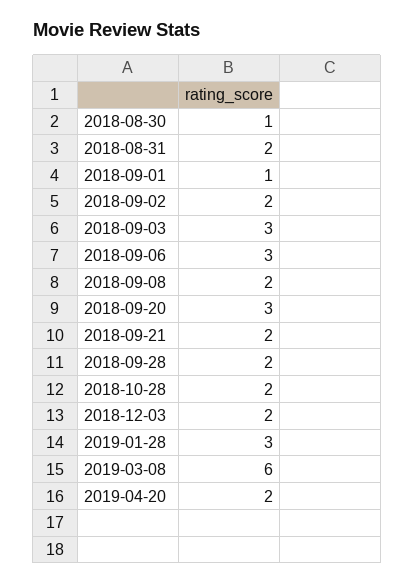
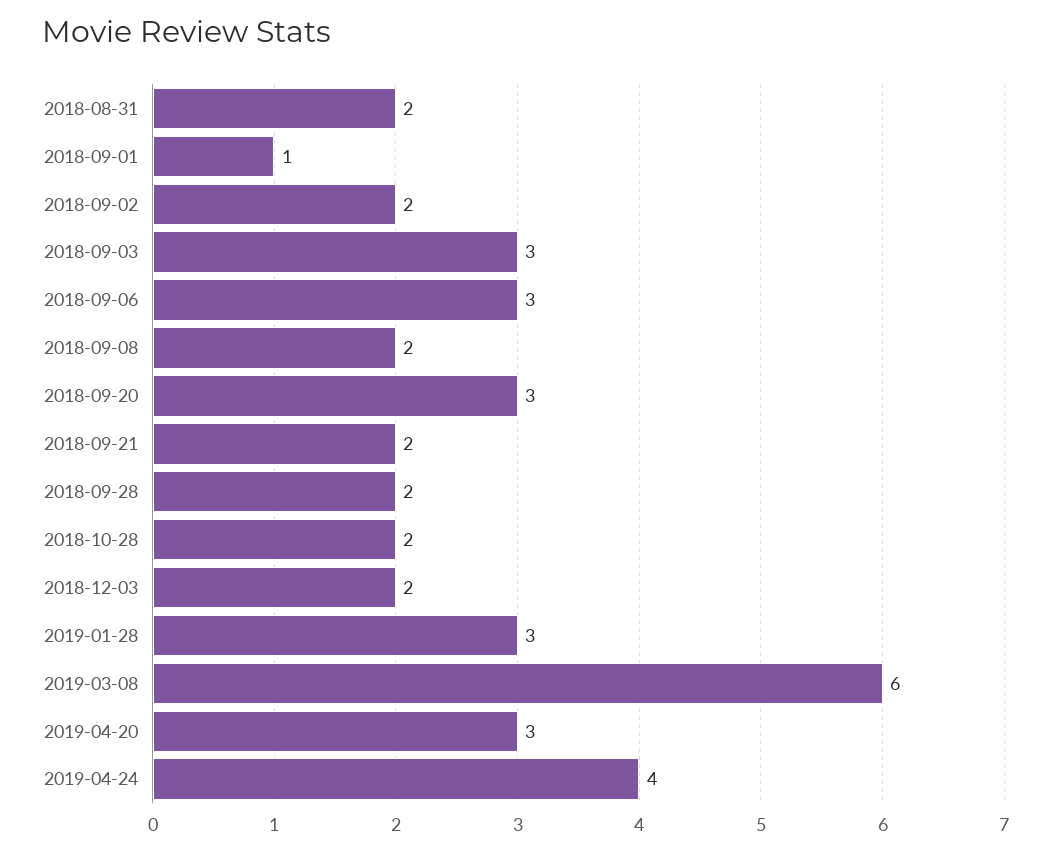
2018-08-30: 1 -> none
2019-04-20: 2 -> 3
2019-04-24: none -> 4

